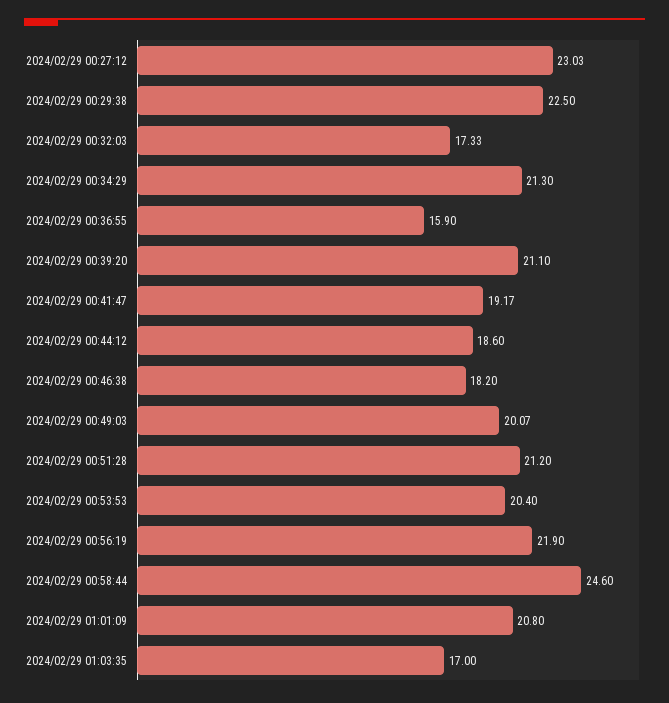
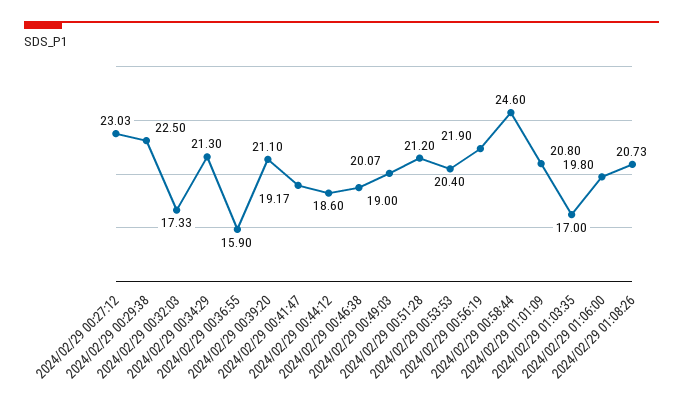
2024/02/29 00:46:38: 18.2 -> 19
2024/02/29 01:06:00: none -> 19.8
2024/02/29 01:08:26: none -> 20.73

